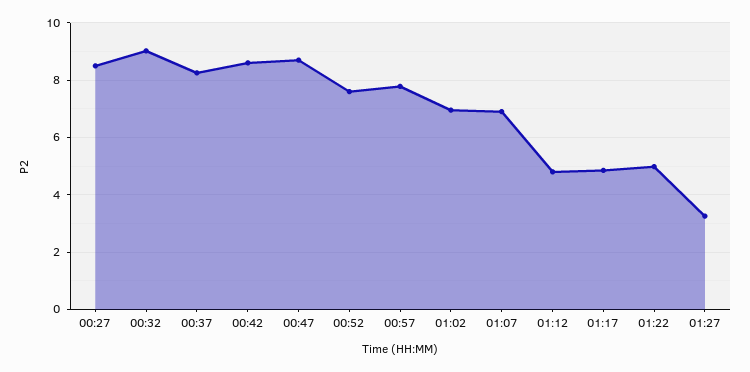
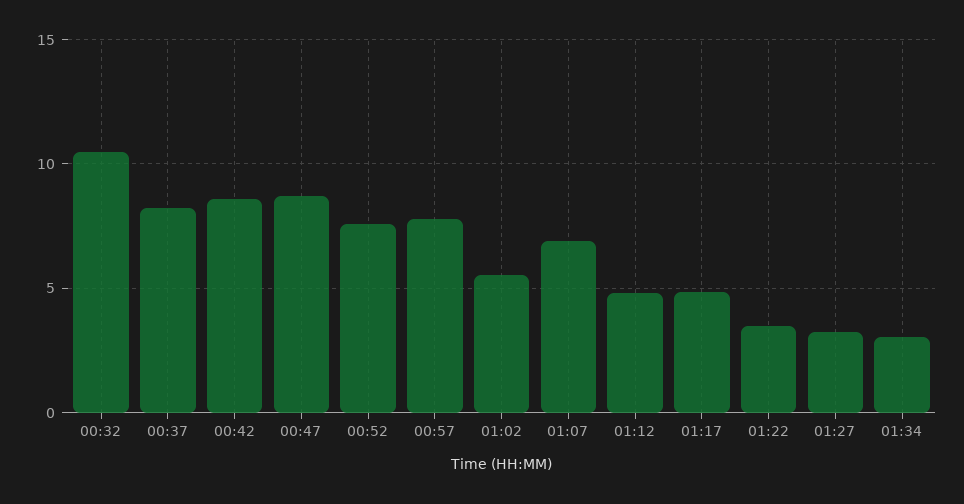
00:27: 8.5 -> none
00:32: 9 -> 10.5
01:02: 7 -> 5.5
01:22: 5 -> 3.5
01:34: none -> 3

